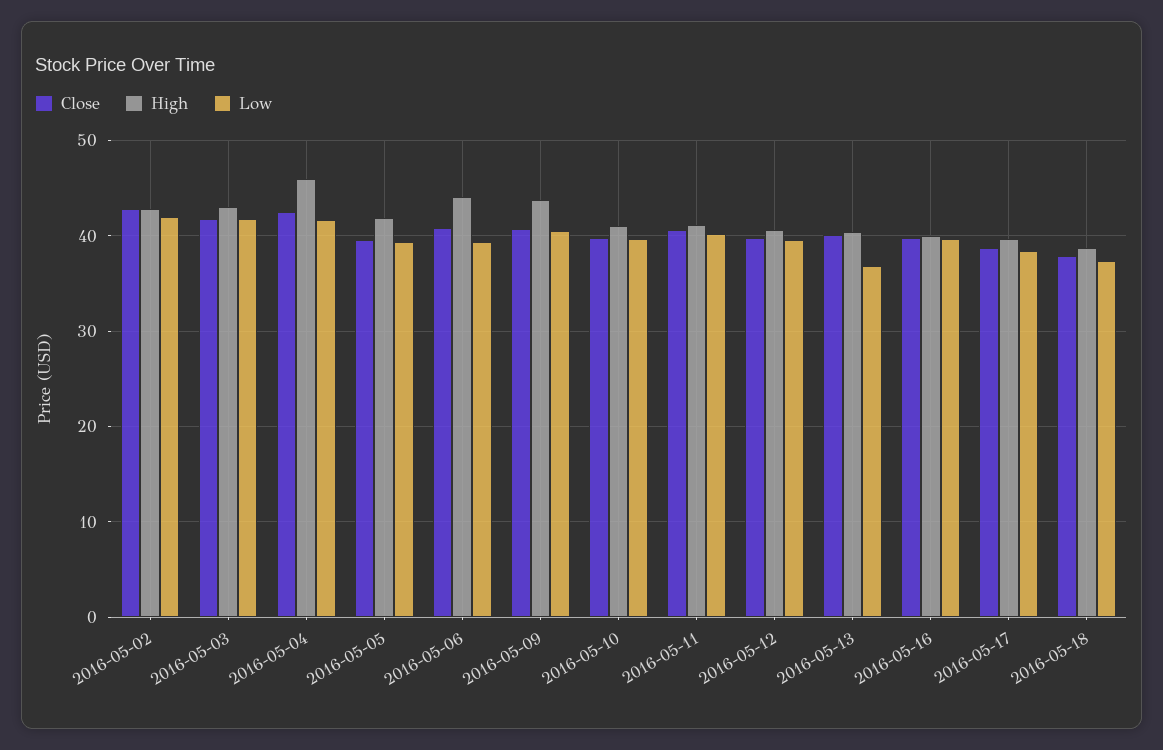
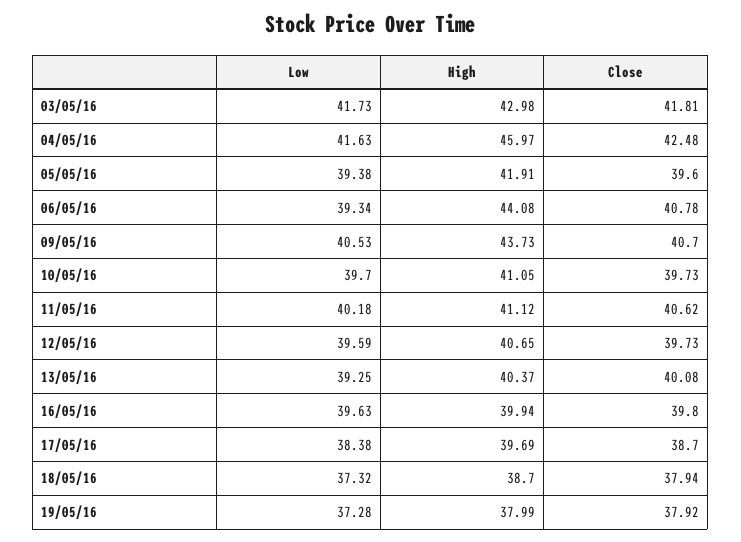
Close, 2016-05-02: 43 -> none
High, 2016-05-02: 43 -> none
Low, 2016-05-02: 42 -> none
Low, 2016-05-13: 37 -> 39.25
Low, 19/05/16: none -> 37.28
High, 19/05/16: none -> 37.99
Close, 19/05/16: none -> 37.92

